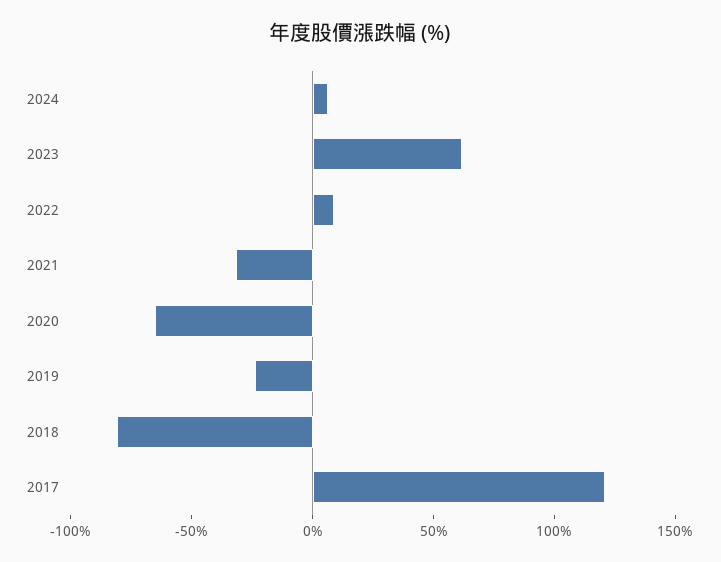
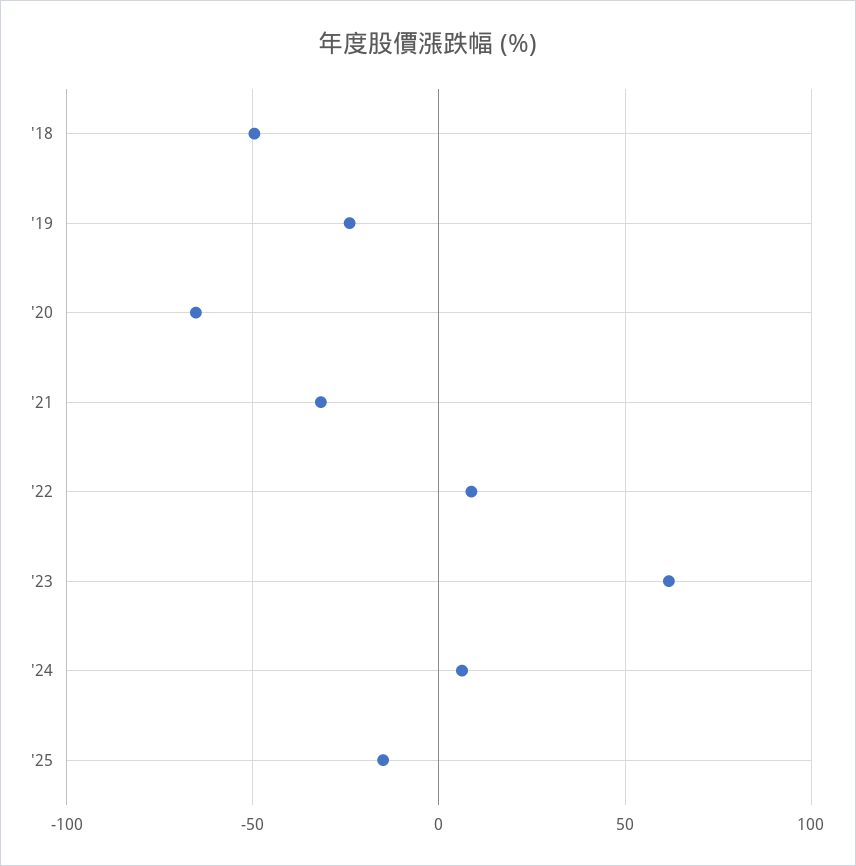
2018: -80 -> -50
2017: 120 -> none
'25: none -> -15

